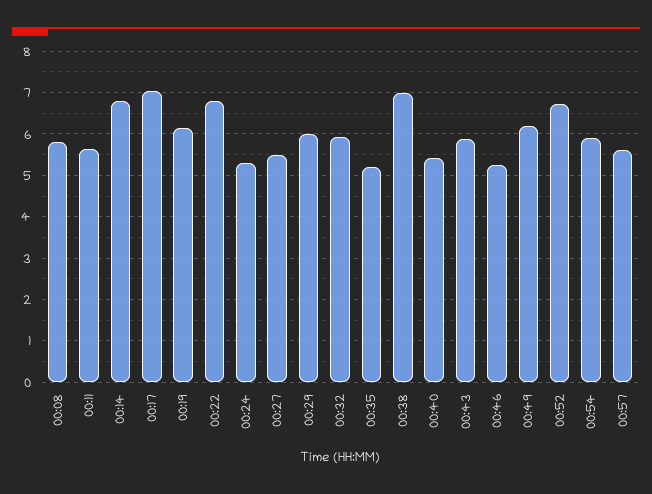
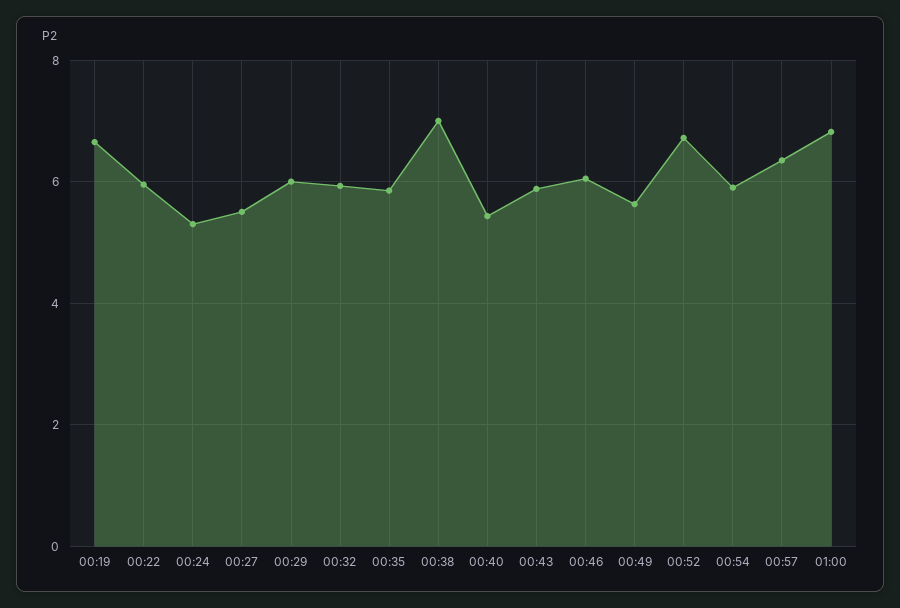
00:08: 5.8 -> none
00:11: 5.6 -> none
00:14: 6.8 -> none
00:17: 7 -> none
00:19: 6.2 -> 6.6
00:22: 6.8 -> 6
00:35: 5.2 -> 5.8
00:46: 5.2 -> 6
00:49: 6.2 -> 5.6
00:57: 5.6 -> 6.4
01:00: none -> 6.8

